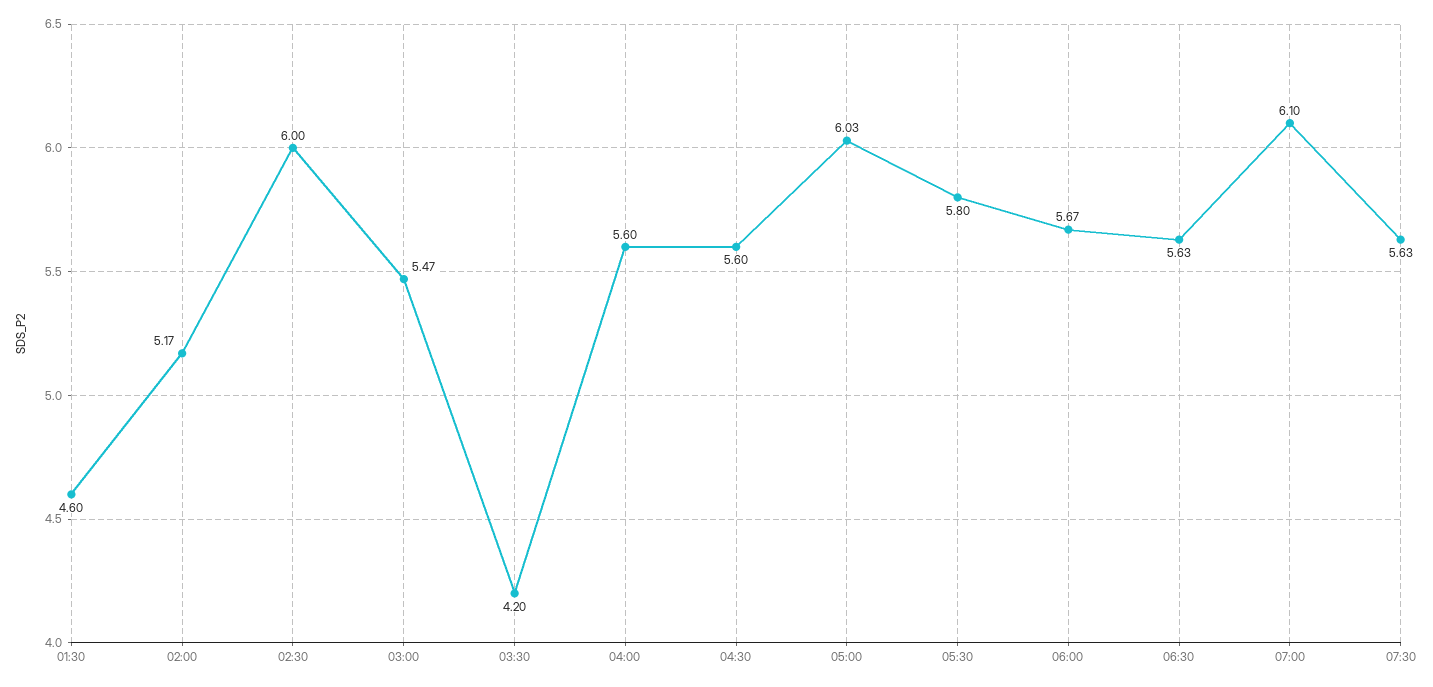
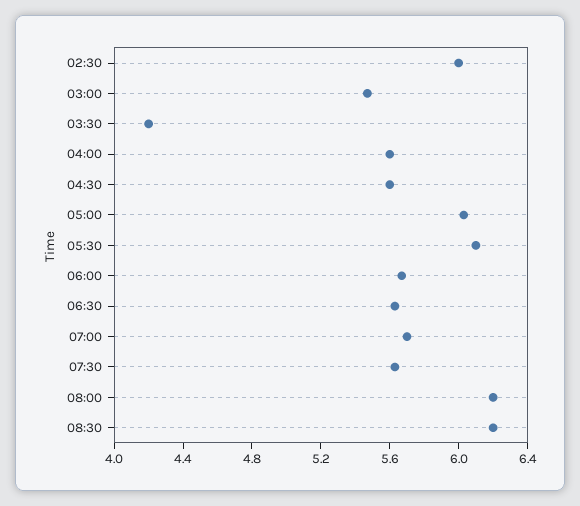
01:30: 4.6 -> none
02:00: 5.17 -> none
05:30: 5.8 -> 6.1
07:00: 6.1 -> 5.7
08:00: none -> 6.2
08:30: none -> 6.2

